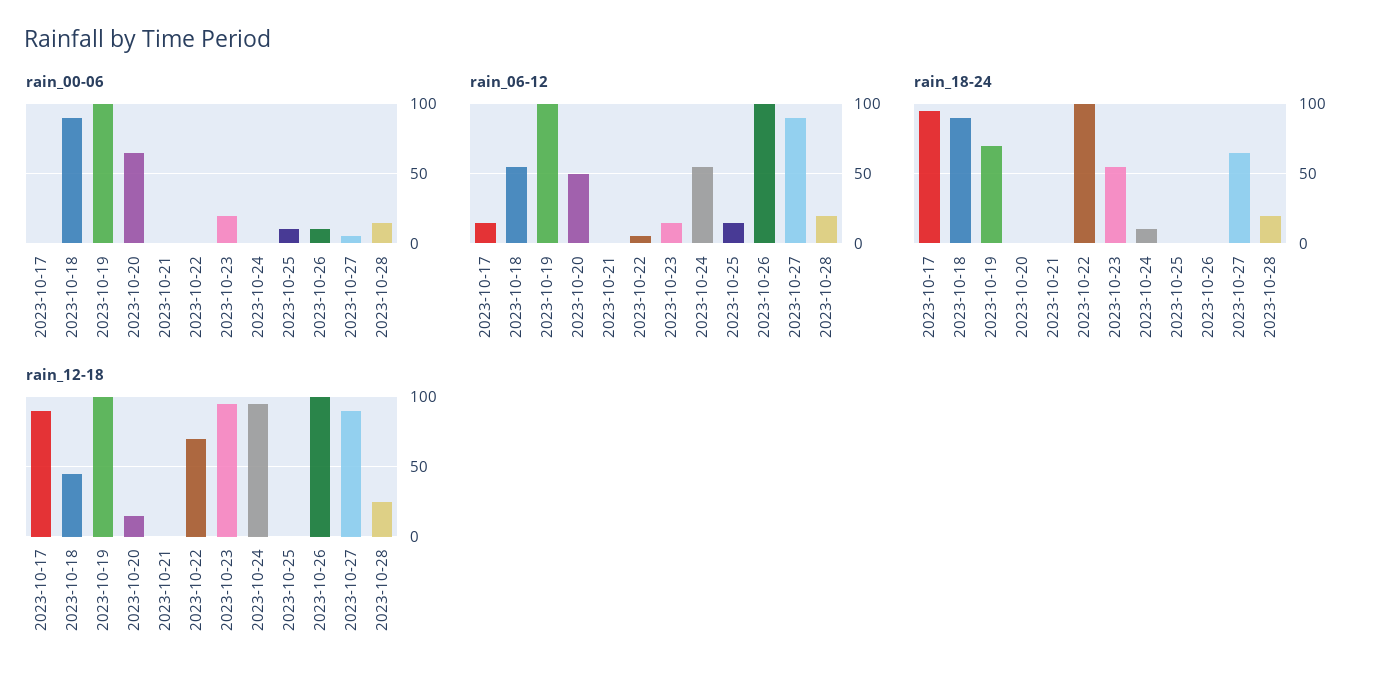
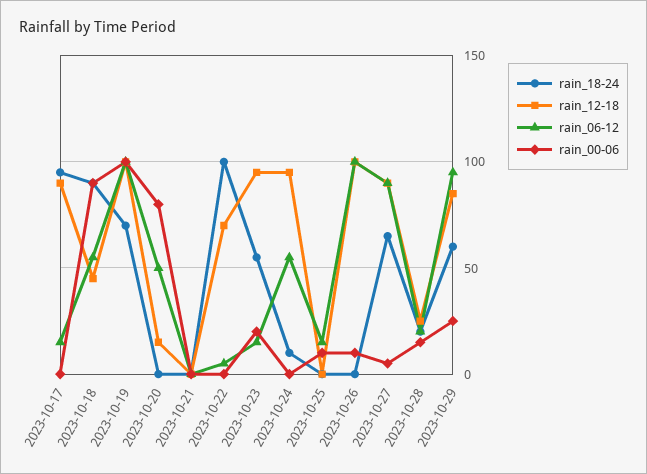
rain_00-06, 2023-10-20: 65 -> 80
rain_18-24, 2023-10-29: none -> 60
rain_12-18, 2023-10-29: none -> 85
rain_06-12, 2023-10-29: none -> 95
rain_00-06, 2023-10-29: none -> 25

